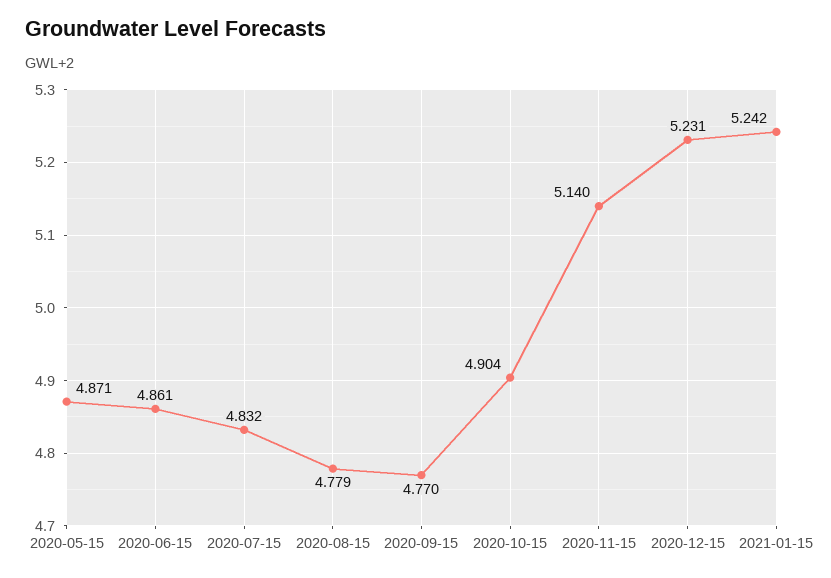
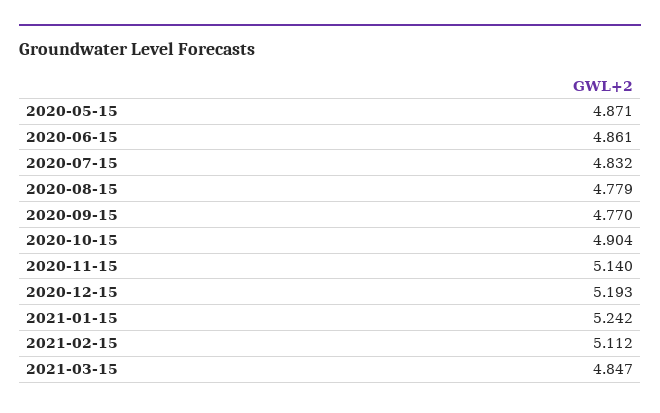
2020-12-15: 5.231 -> 5.193
2021-02-15: none -> 5.112
2021-03-15: none -> 4.847

